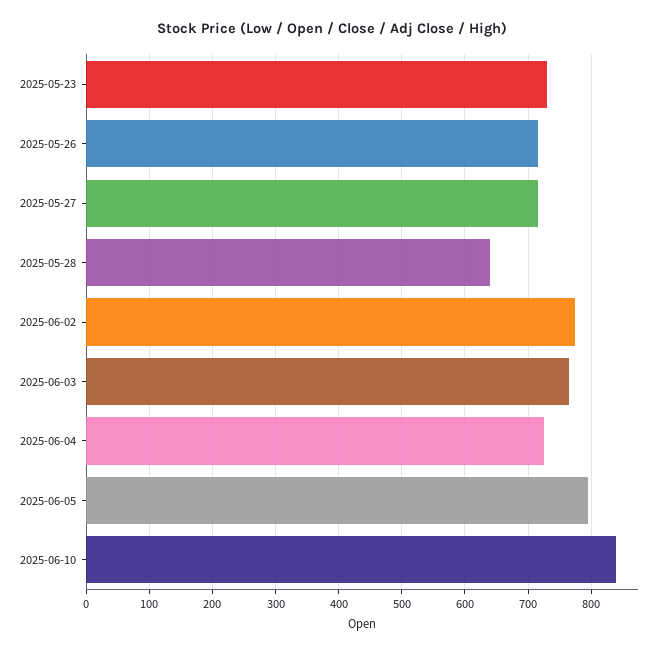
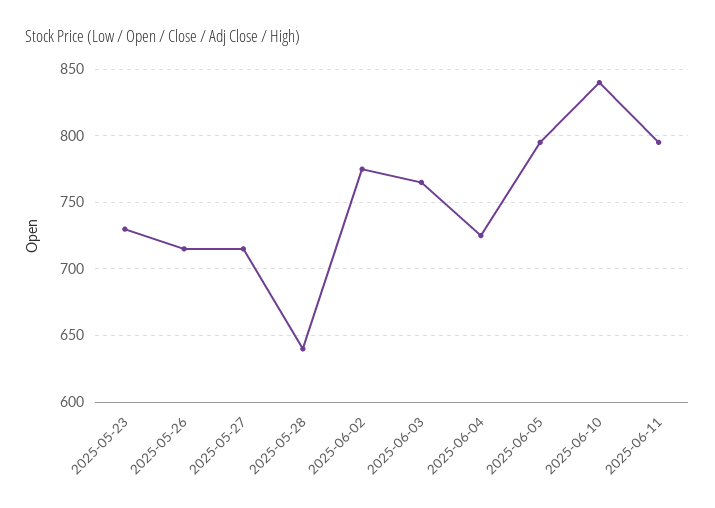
2025-06-11: none -> 795

